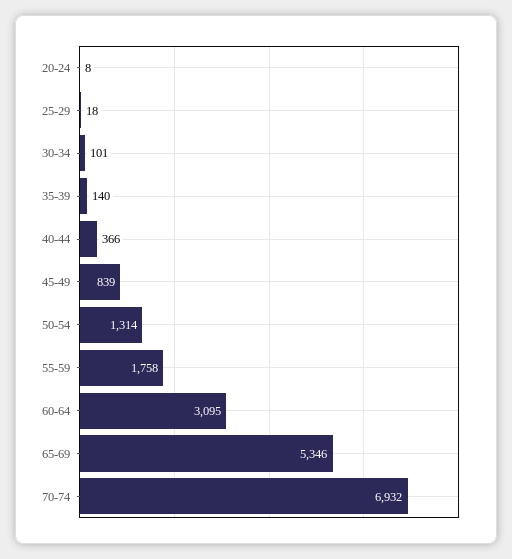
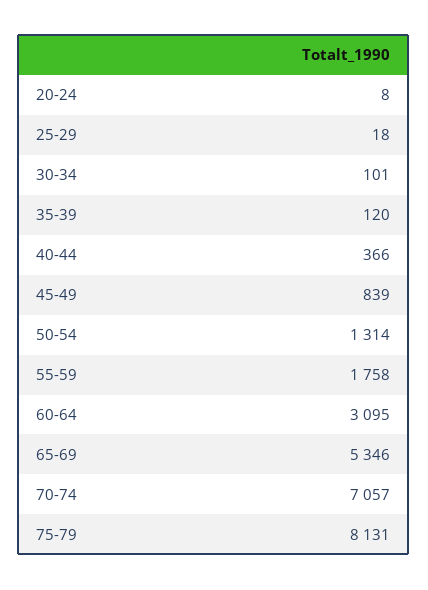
35-39: 140 -> 120
70-74: 6932 -> 7057
75-79: none -> 8131

